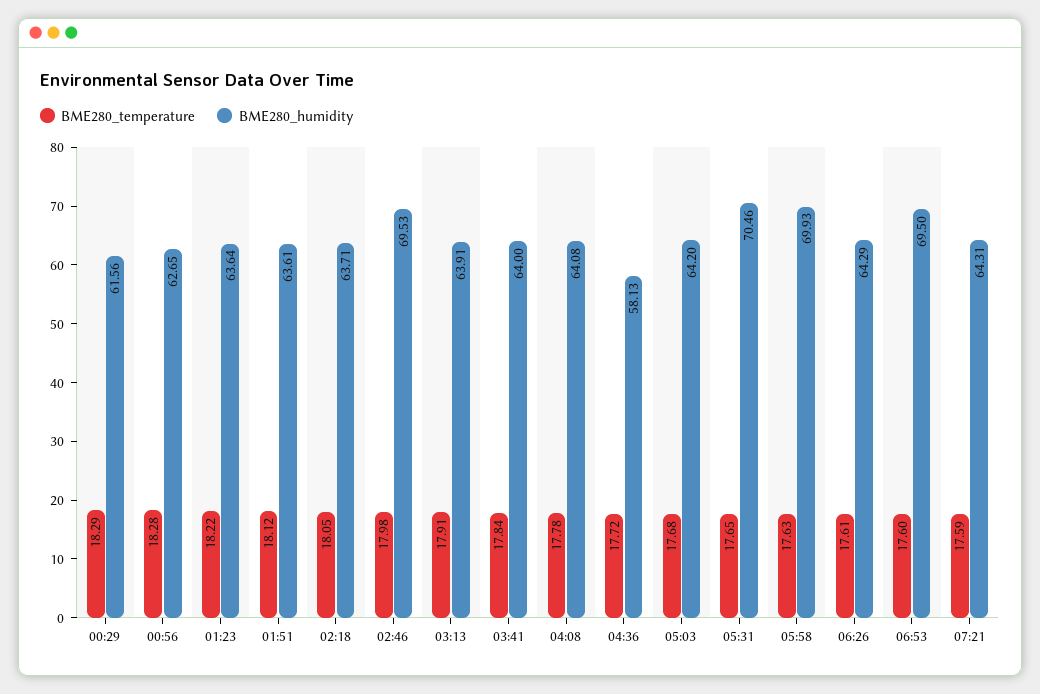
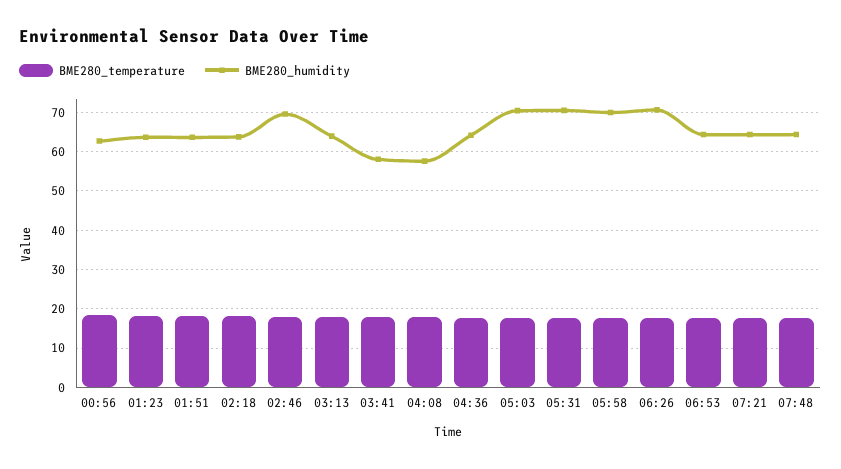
BME280_temperature, 00:29: 18.29 -> none
BME280_humidity, 00:29: 61.56 -> none
BME280_humidity, 03:41: 64 -> 58
BME280_humidity, 04:08: 64.08 -> 58
BME280_humidity, 04:36: 58.13 -> 64
BME280_humidity, 05:03: 64.2 -> 70
BME280_humidity, 06:26: 64.29 -> 70
BME280_humidity, 06:53: 69.5 -> 64
BME280_temperature, 07:48: none -> 18
BME280_humidity, 07:48: none -> 64

